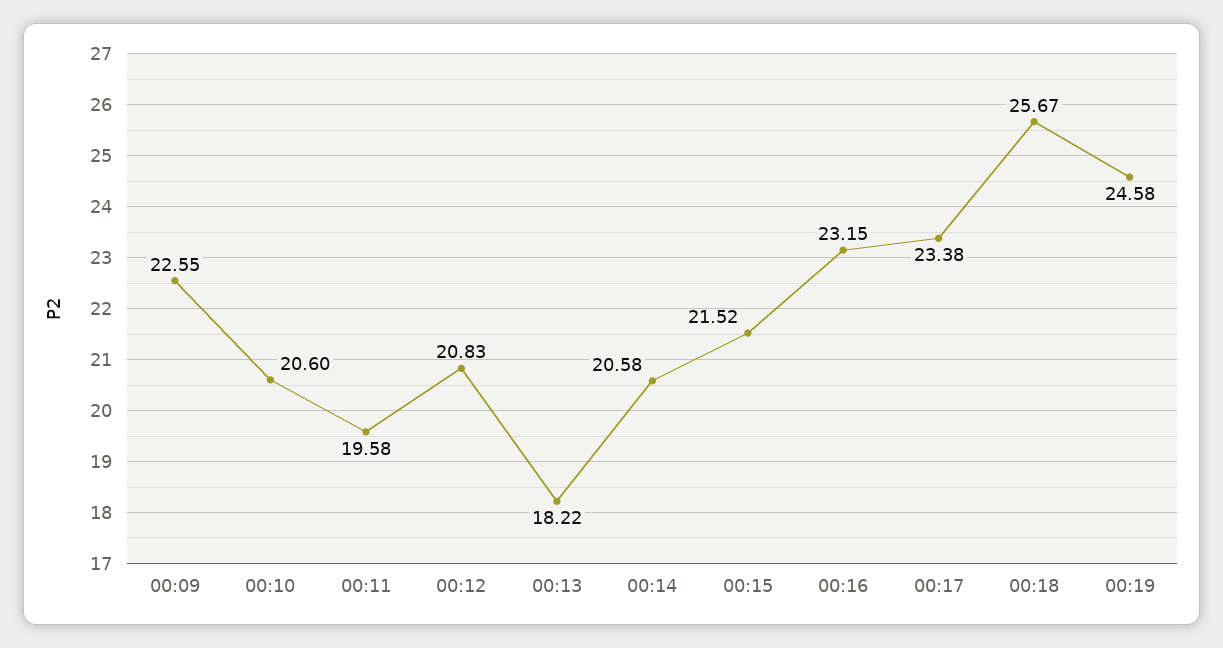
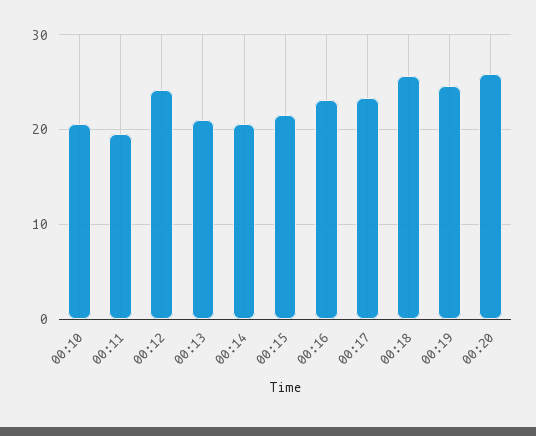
00:09: 22.55 -> none
00:12: 20.83 -> 24
00:13: 18.22 -> 21
00:20: none -> 26

